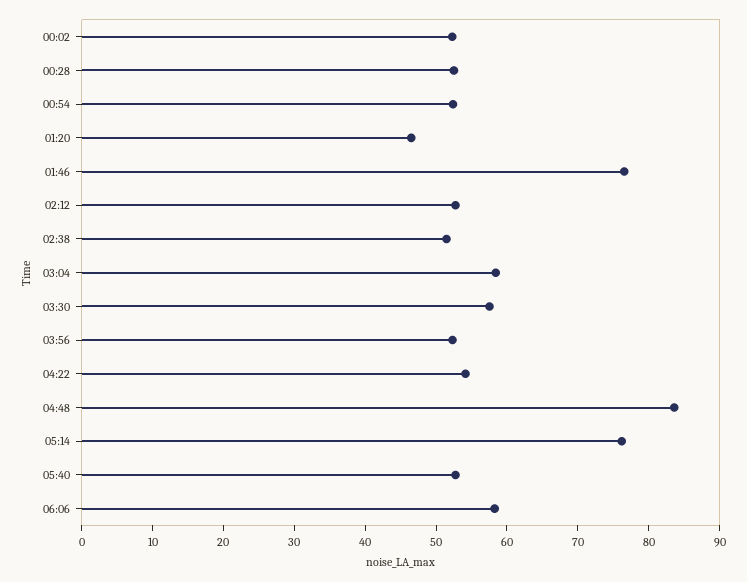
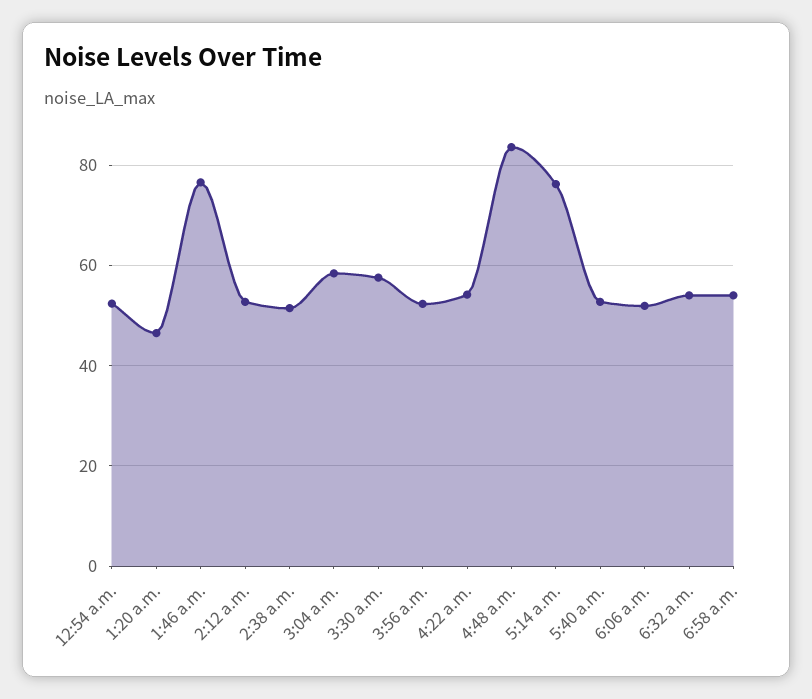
00:02: 52 -> none
00:28: 52 -> none
06:06: 58 -> 52
6:32 a.m.: none -> 54
6:58 a.m.: none -> 54

